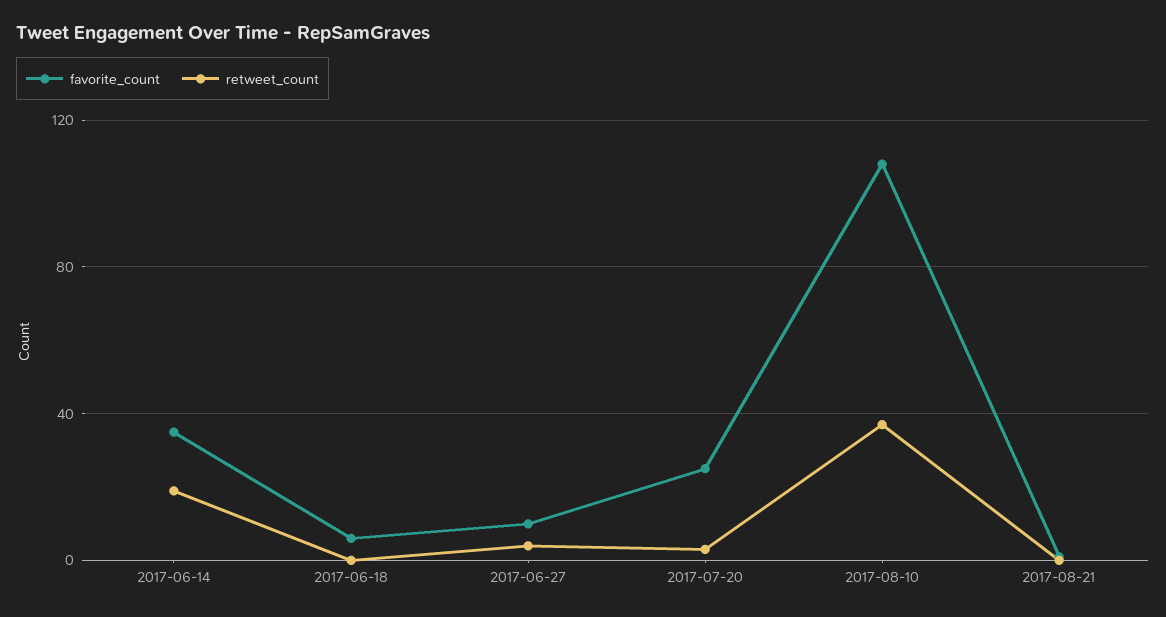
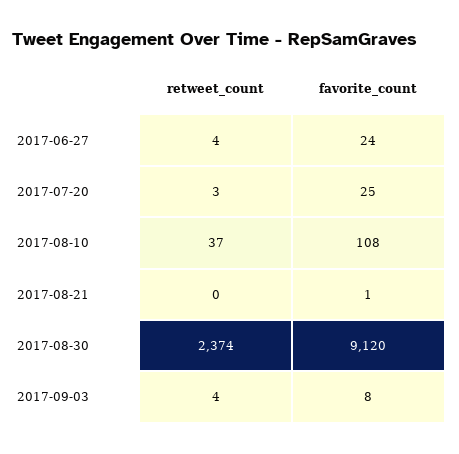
favorite_count, 2017-06-14: 35 -> none
retweet_count, 2017-06-14: 20 -> none
favorite_count, 2017-06-18: 5 -> none
retweet_count, 2017-06-18: 0 -> none
favorite_count, 2017-06-27: 10 -> 24
retweet_count, 2017-08-30: none -> 2374
favorite_count, 2017-08-30: none -> 9120
retweet_count, 2017-09-03: none -> 4
favorite_count, 2017-09-03: none -> 8

